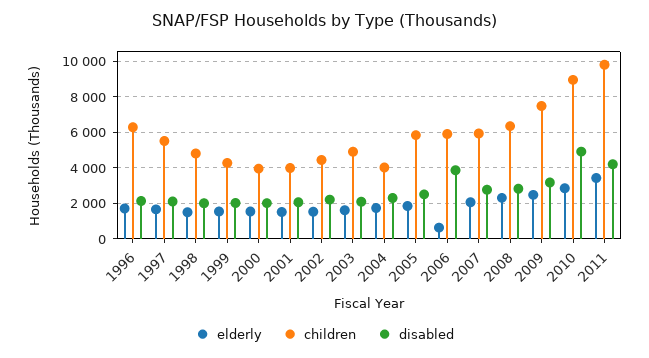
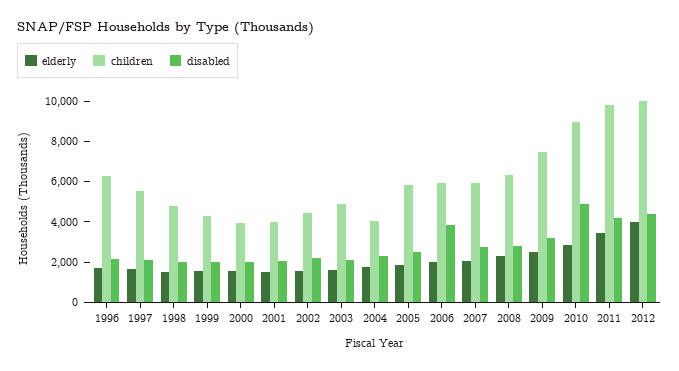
elderly, 2006: 500 -> 2000
elderly, 2012: none -> 4000
children, 2012: none -> 10000
disabled, 2012: none -> 4500

